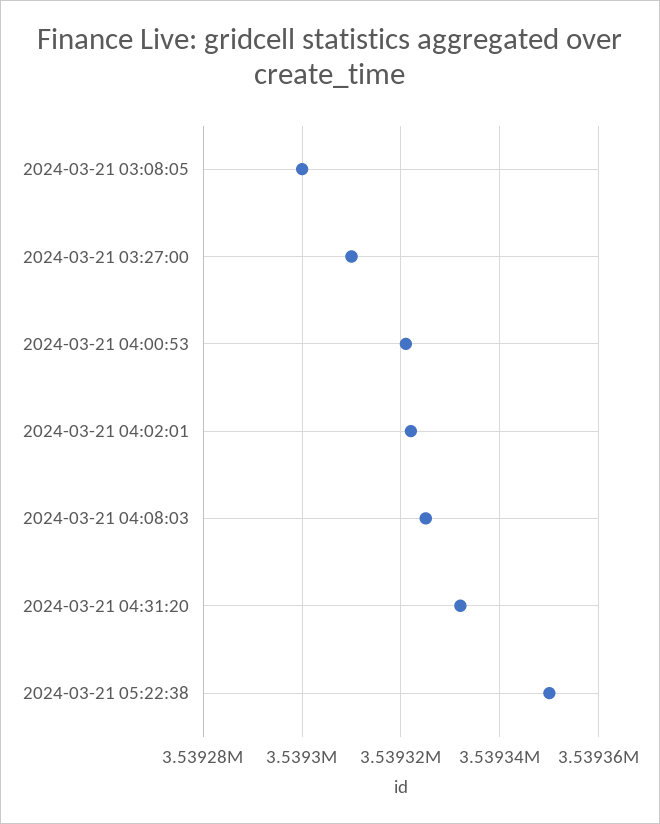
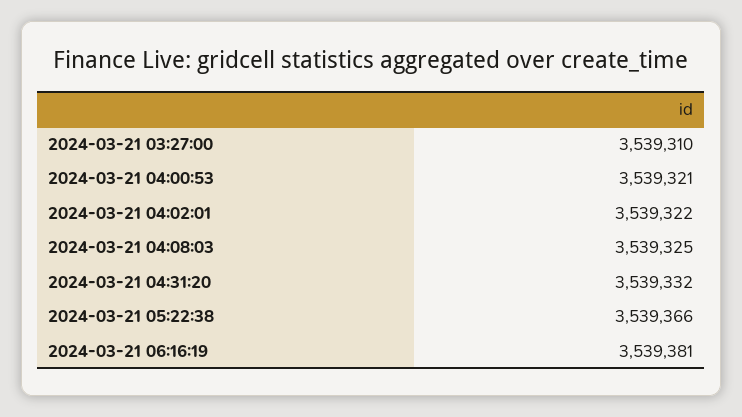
2024-03-21 03:08:05: 3539300 -> none
2024-03-21 05:22:38: 3539350 -> 3539366
2024-03-21 06:16:19: none -> 3539381

